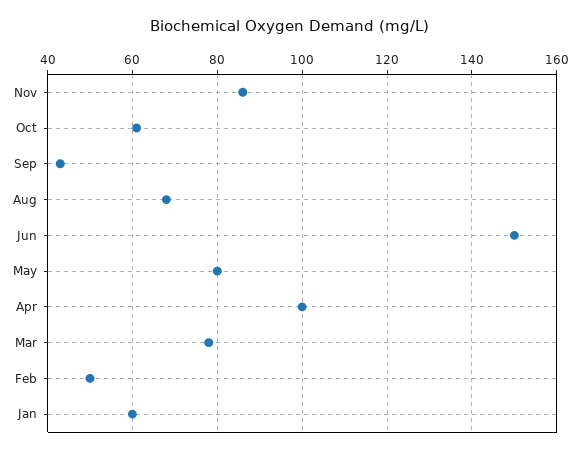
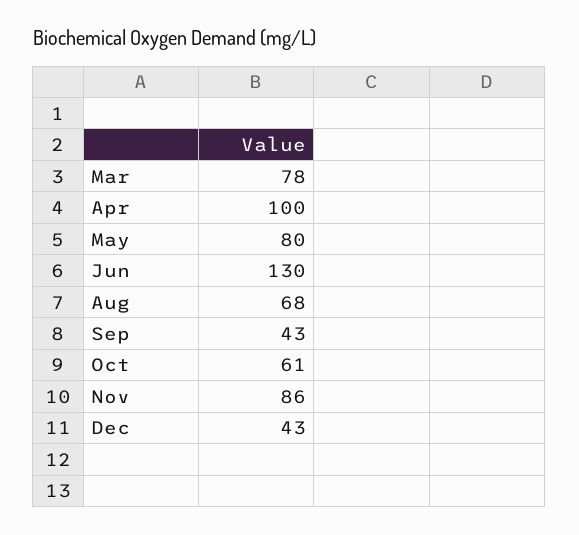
Jun: 150 -> 130
Feb: 50 -> none
Jan: 60 -> none
Dec: none -> 43

